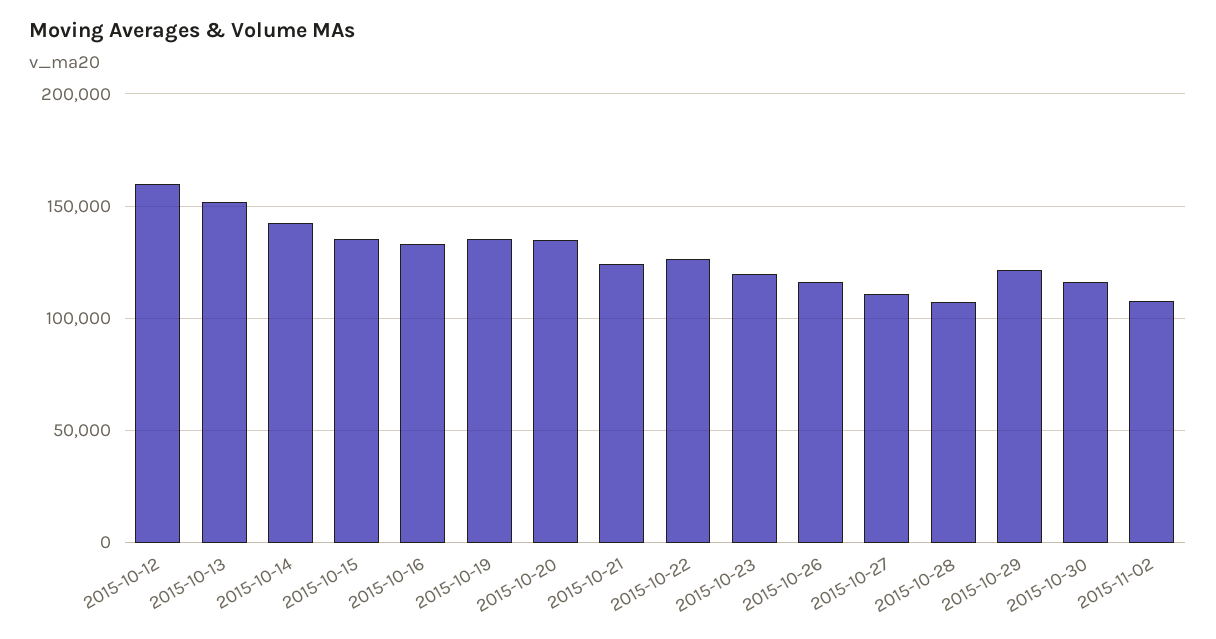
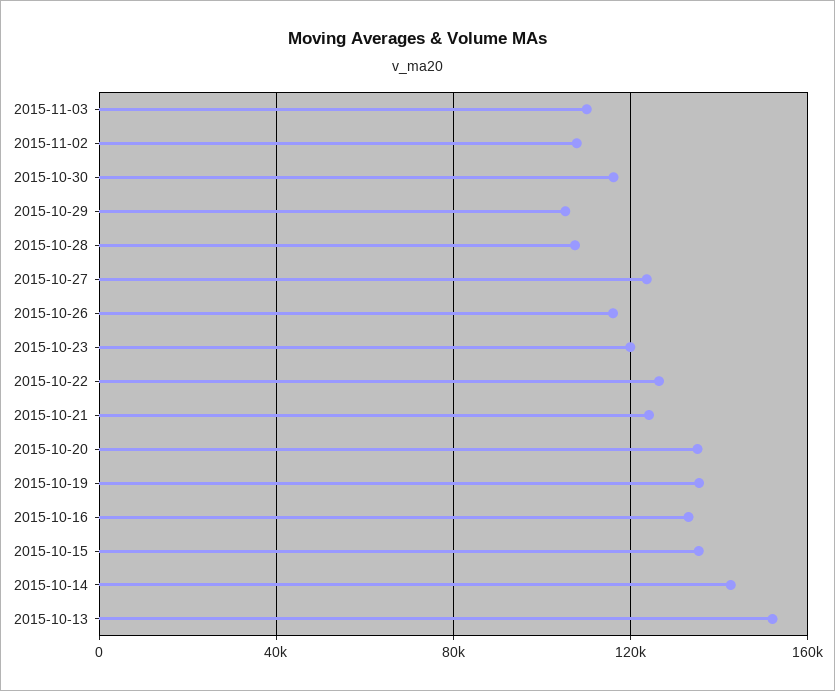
2015-10-12: 160000 -> none
2015-10-27: 110000 -> 125000
2015-10-29: 120000 -> 105000
2015-11-03: none -> 110000

